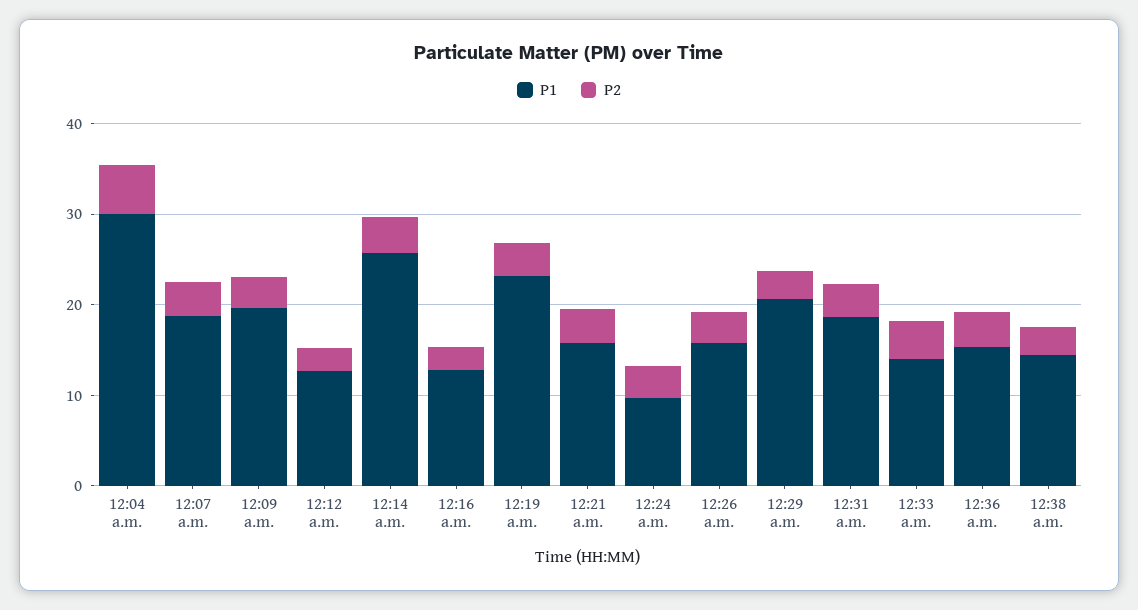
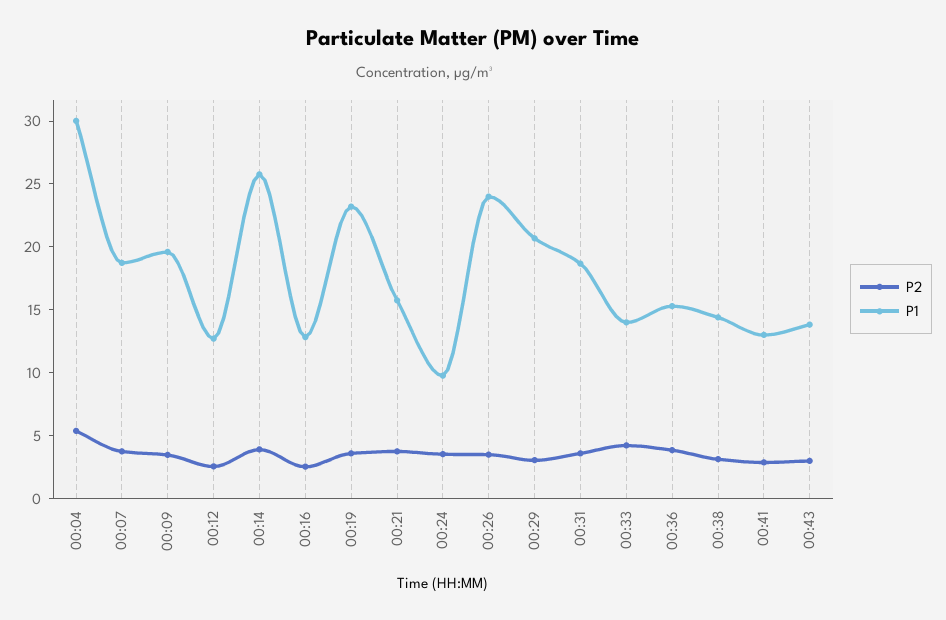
P1, 12:26 a.m.: 16 -> 24
P2, 00:41: none -> 3
P1, 00:41: none -> 13
P2, 00:43: none -> 3
P1, 00:43: none -> 14

